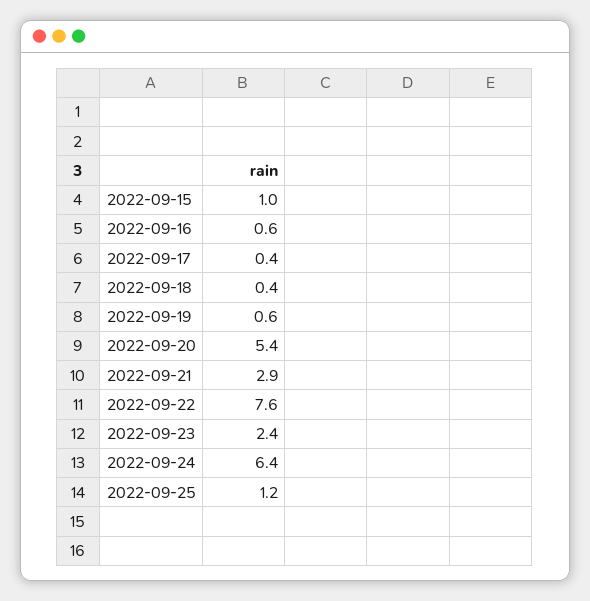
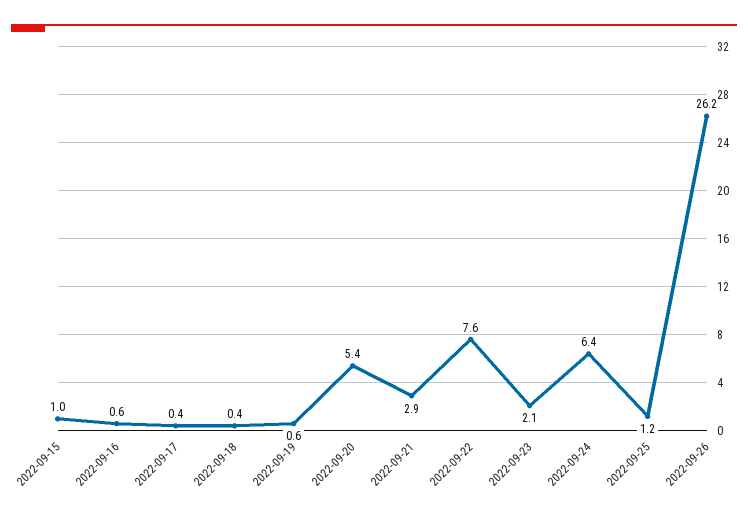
2022-09-23: 2.4 -> 2.1
2022-09-26: none -> 26.2

